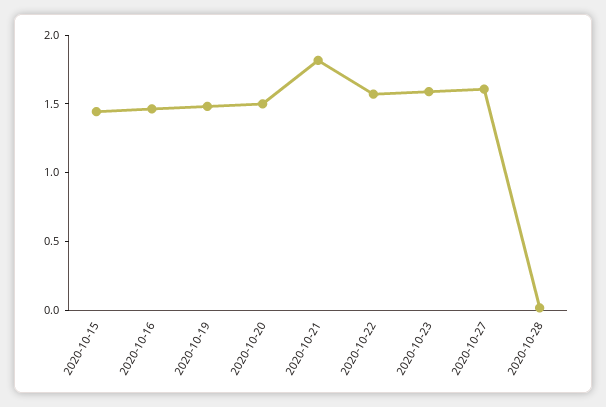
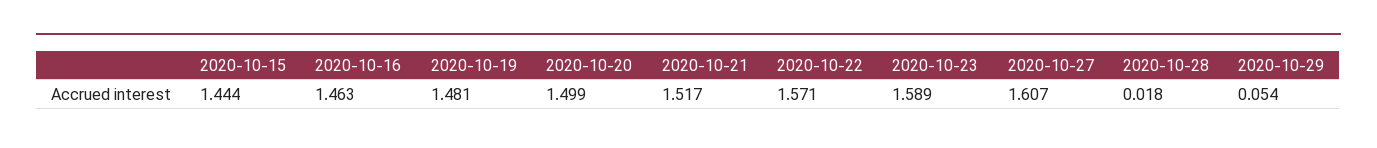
2020-10-21: 1.8 -> 1.517
2020-10-29: none -> 0.054

